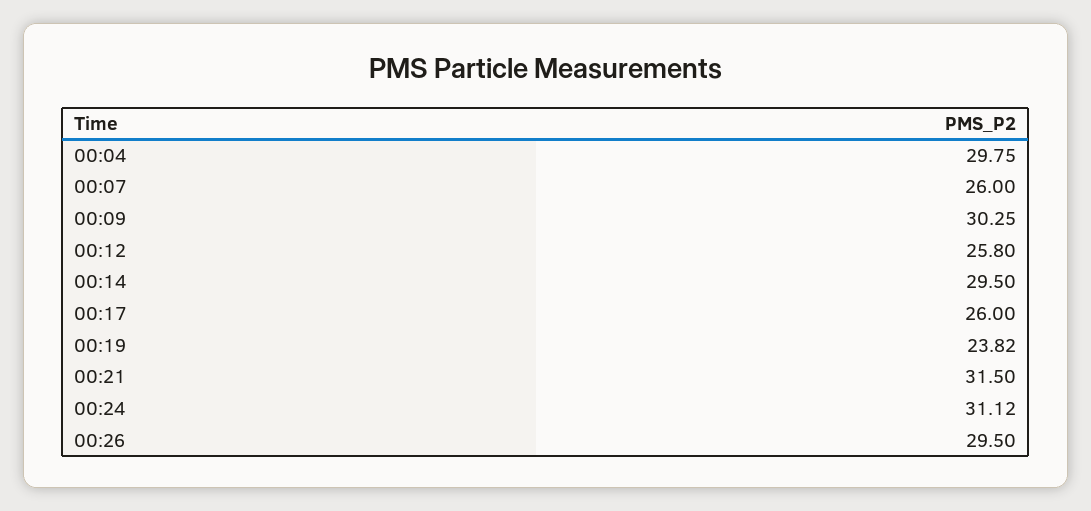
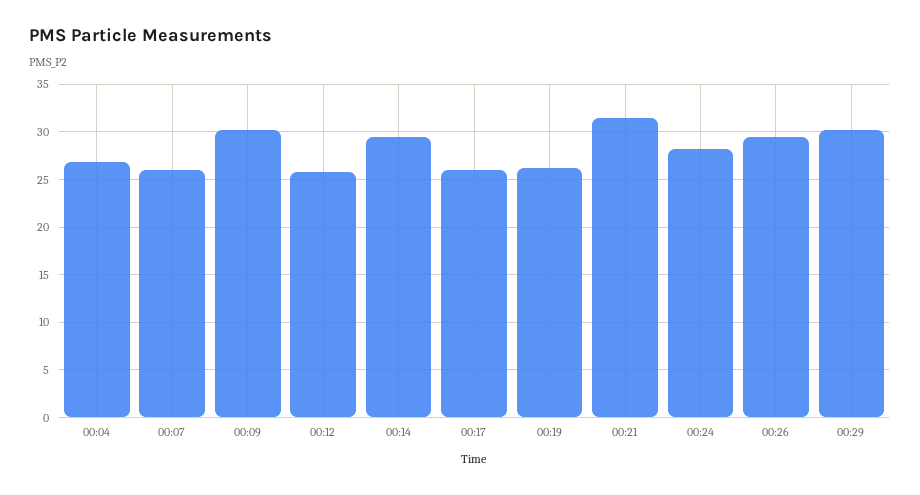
00:04: 29.75 -> 27
00:19: 23.82 -> 26
00:24: 31.12 -> 28
00:29: none -> 30

